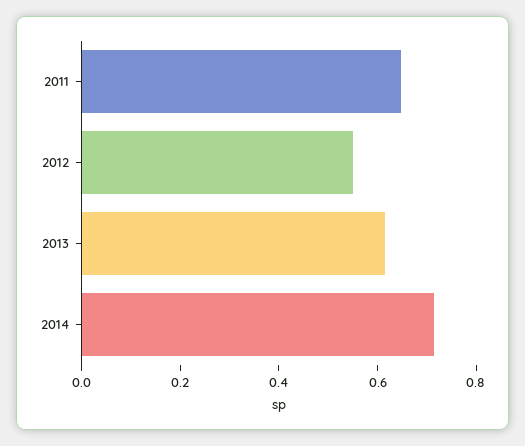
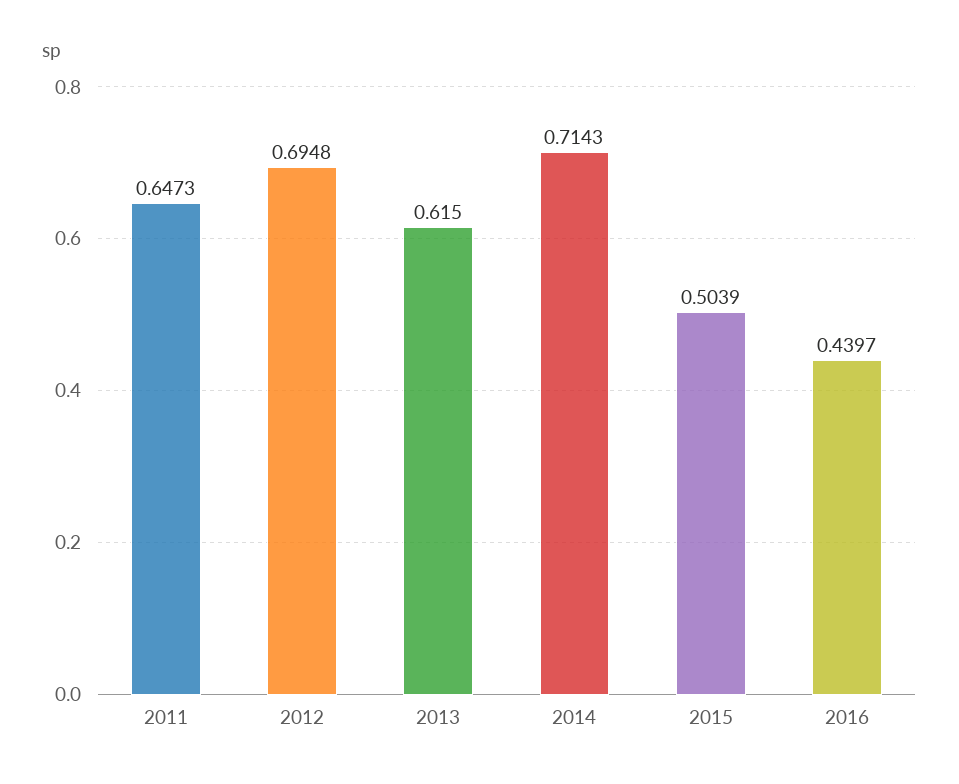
2012: 0.55 -> 0.6948
2015: none -> 0.5039
2016: none -> 0.4397

